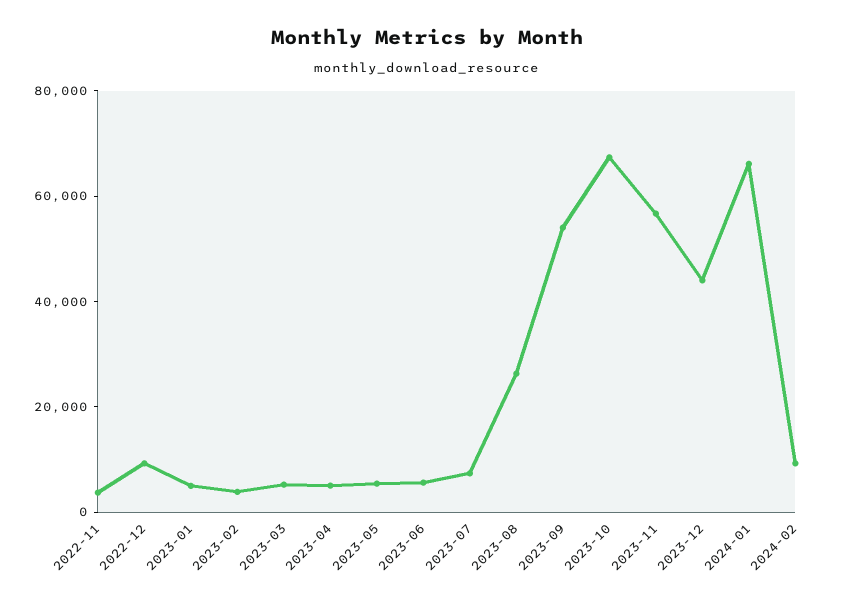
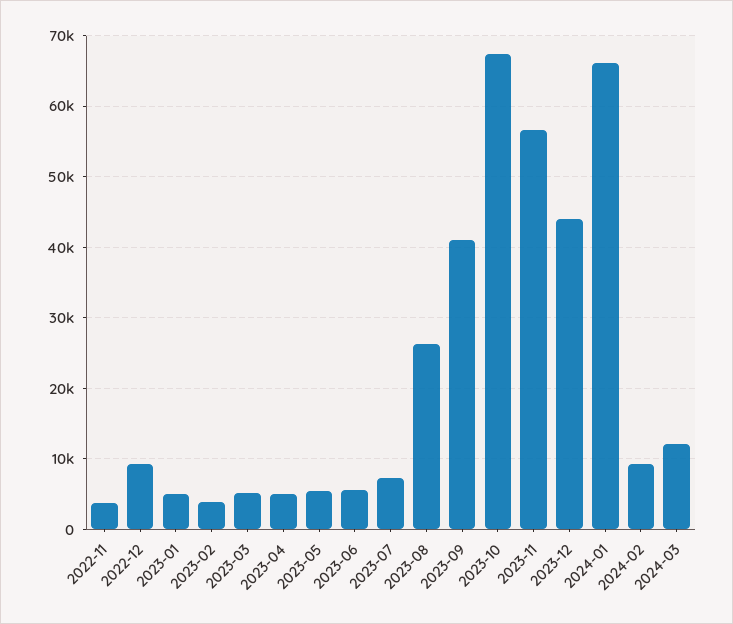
2023-09: 55000 -> 41000
2024-03: none -> 12000

